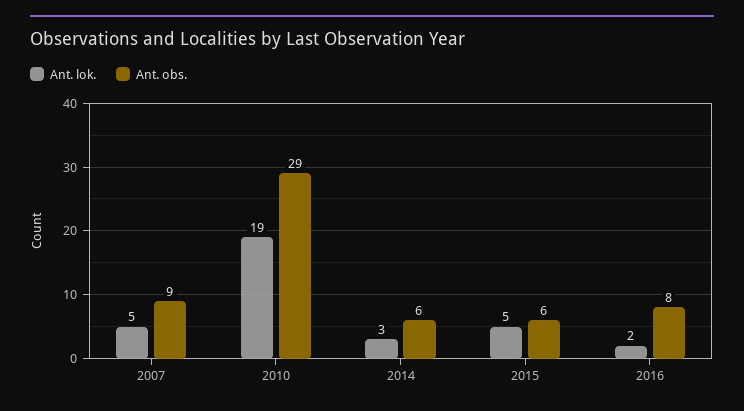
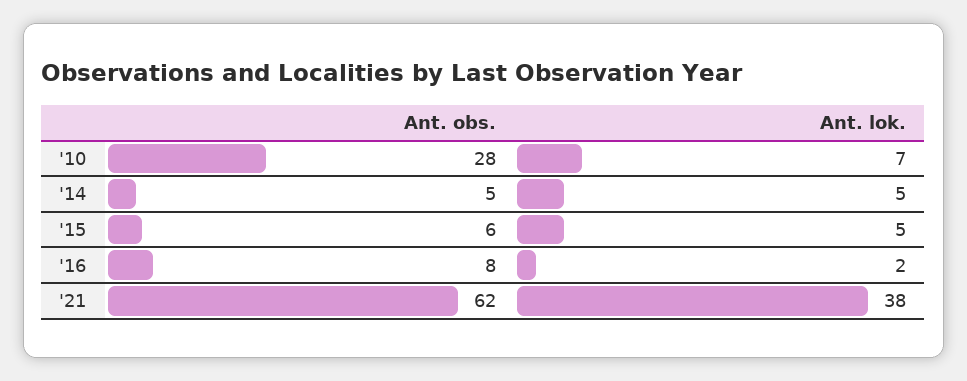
Ant. lok., 2007: 5 -> none
Ant. obs., 2007: 9 -> none
Ant. lok., 2010: 19 -> 7
Ant. obs., 2010: 29 -> 28
Ant. lok., 2014: 3 -> 5
Ant. obs., 2014: 6 -> 5
Ant. obs., '21: none -> 62
Ant. lok., '21: none -> 38

